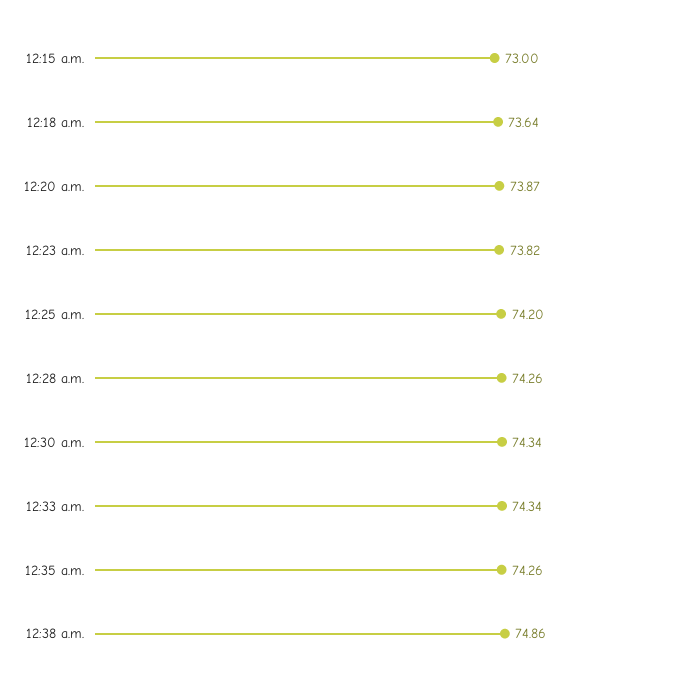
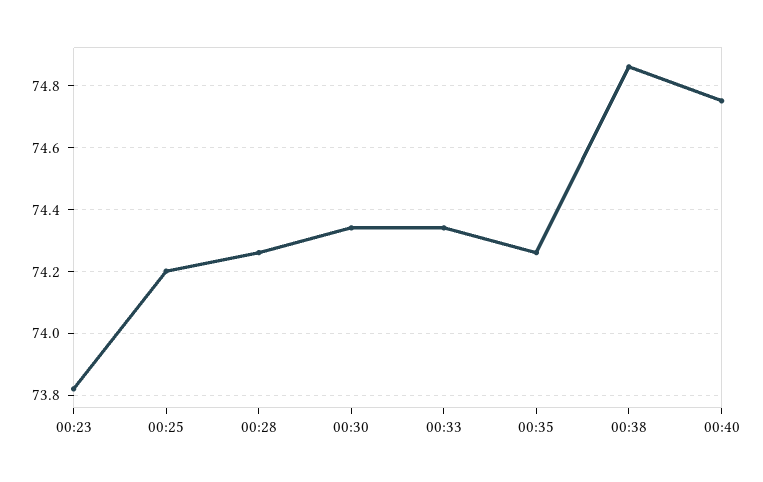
12:15 a.m.: 73 -> none
12:18 a.m.: 73.64 -> none
12:20 a.m.: 73.87 -> none
00:40: none -> 74.75

